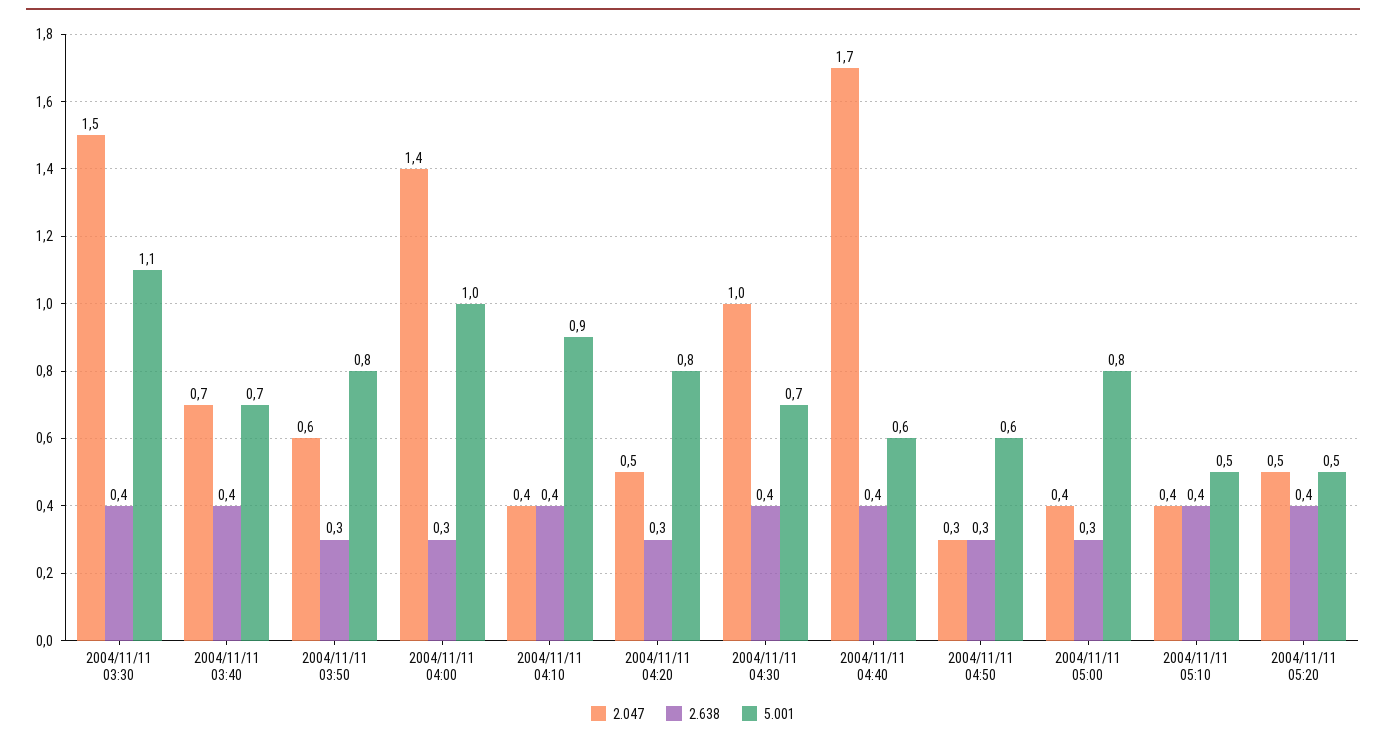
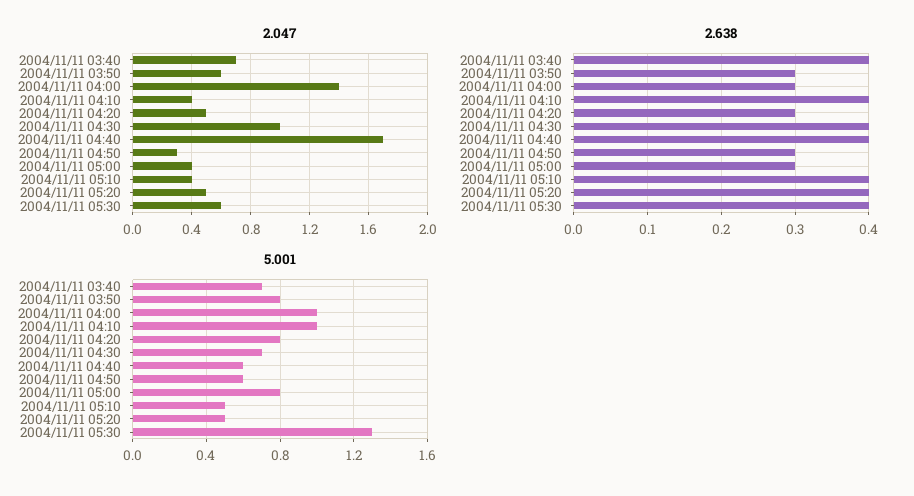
2.047, 2004/11/11 03:30: 1.5 -> none
2.638, 2004/11/11 03:30: 0.4 -> none
5.001, 2004/11/11 03:30: 1.1 -> none
5.001, 2004/11/11 04:10: 0.9 -> 1
2.047, 2004/11/11 05:30: none -> 0.6
2.638, 2004/11/11 05:30: none -> 0.4
5.001, 2004/11/11 05:30: none -> 1.3

